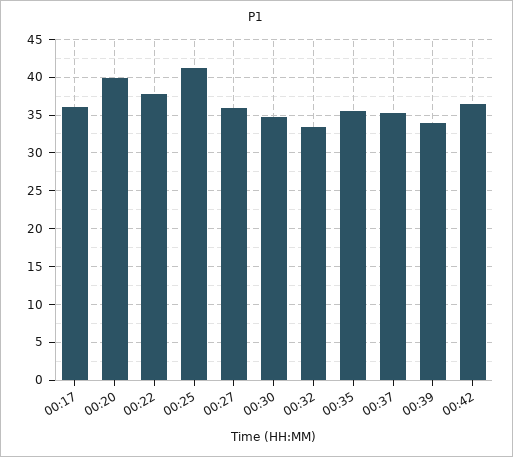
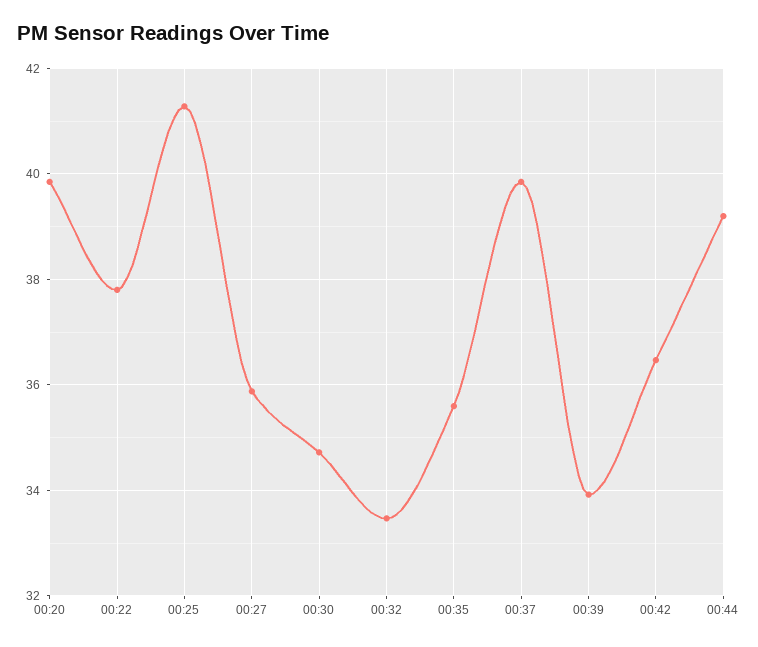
00:17: 36 -> none
00:37: 35 -> 39.8
00:44: none -> 39.2

